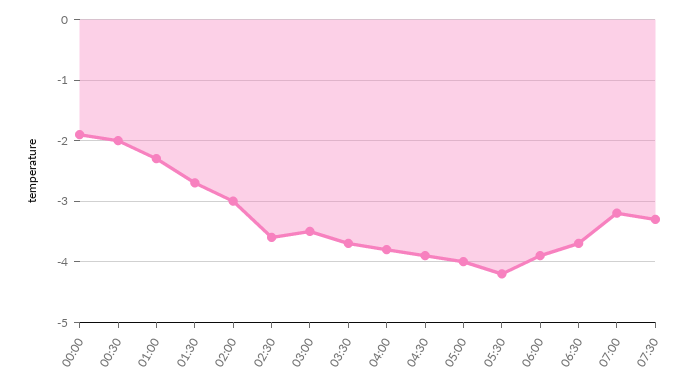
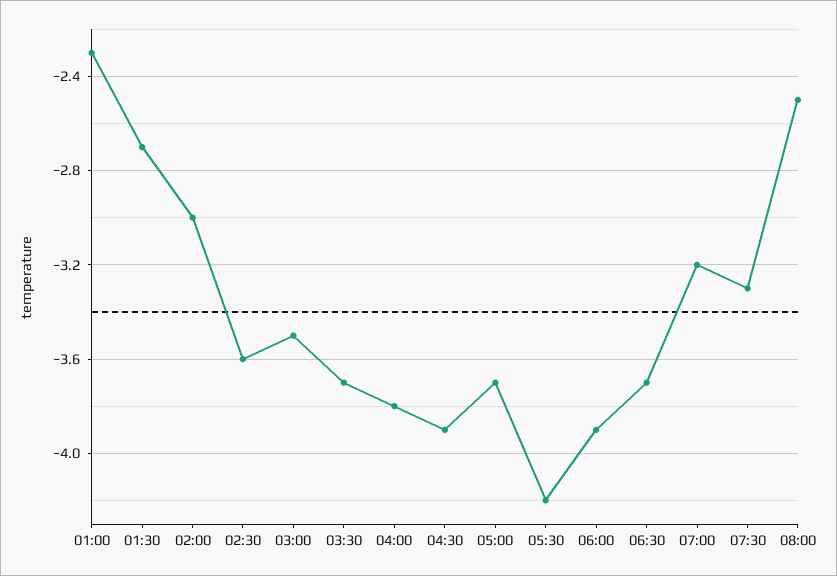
00:00: -1.9 -> none
00:30: -2 -> none
05:00: -4 -> -3.7
08:00: none -> -2.5

